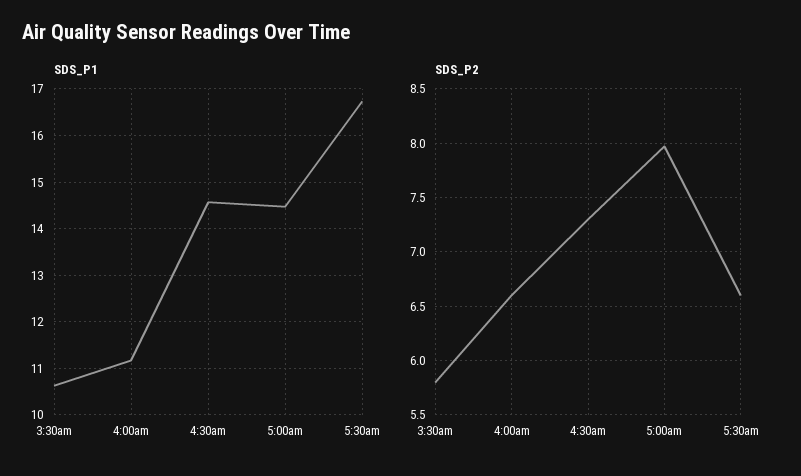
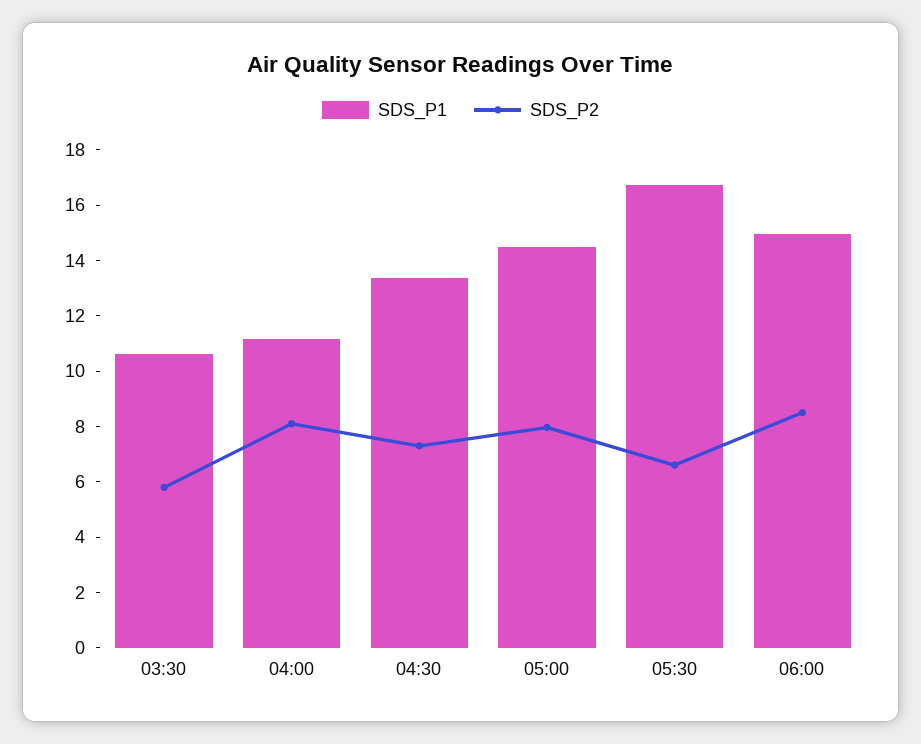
SDS_P1, 4:30am: 14.6 -> 13.5
SDS_P2, 4:00am: 6.6 -> 8
SDS_P1, 06:00: none -> 15
SDS_P2, 06:00: none -> 8.5

